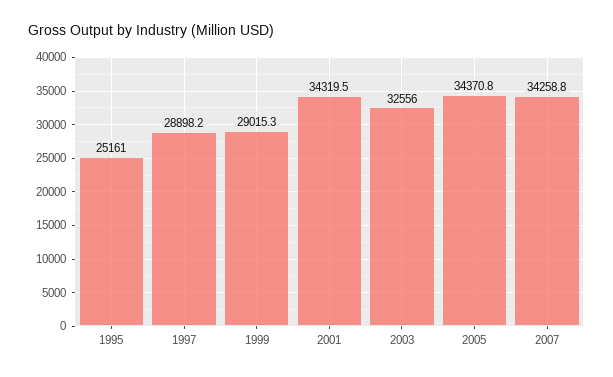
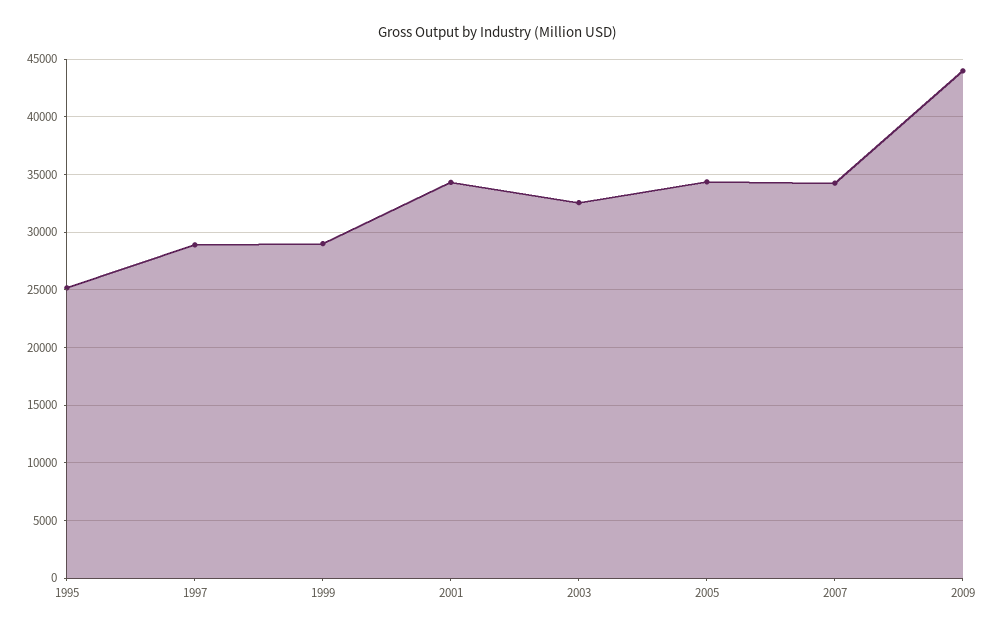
2009: none -> 44000

